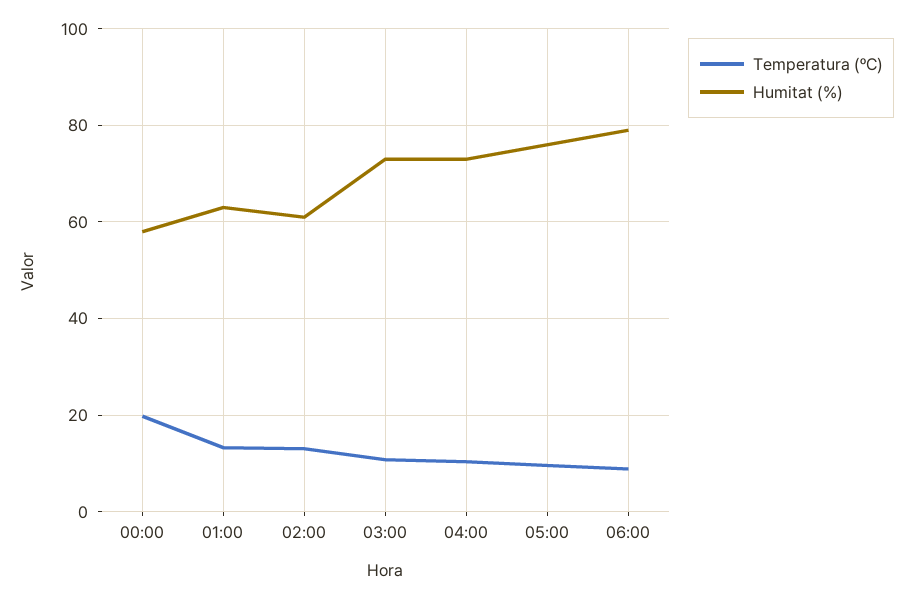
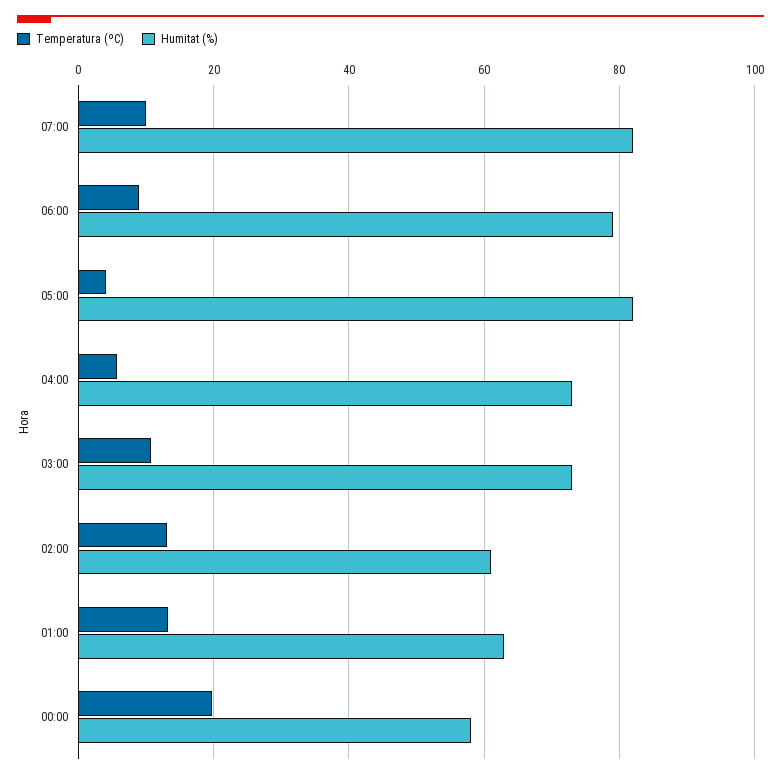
Temperatura (ºC), 04:00: 10 -> 6
Temperatura (ºC), 05:00: 10 -> 4
Humitat (%), 05:00: 76 -> 82
Temperatura (ºC), 07:00: none -> 10
Humitat (%), 07:00: none -> 82

